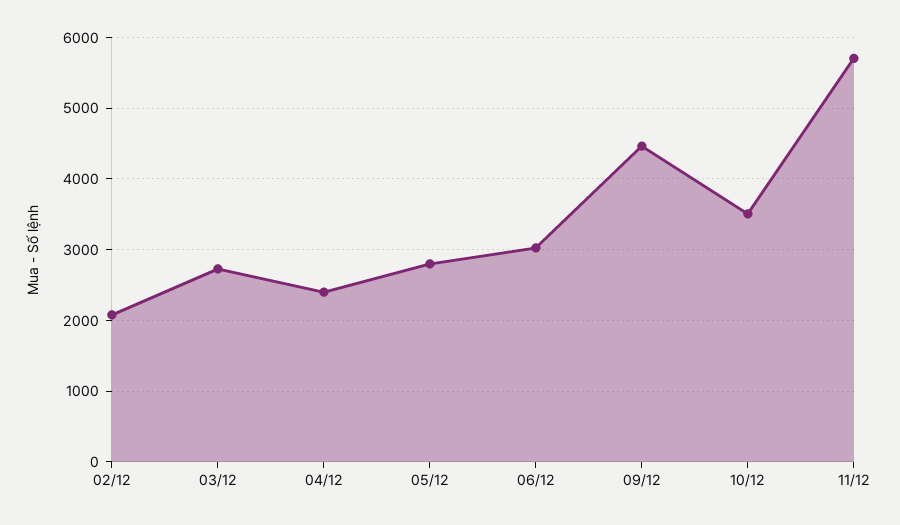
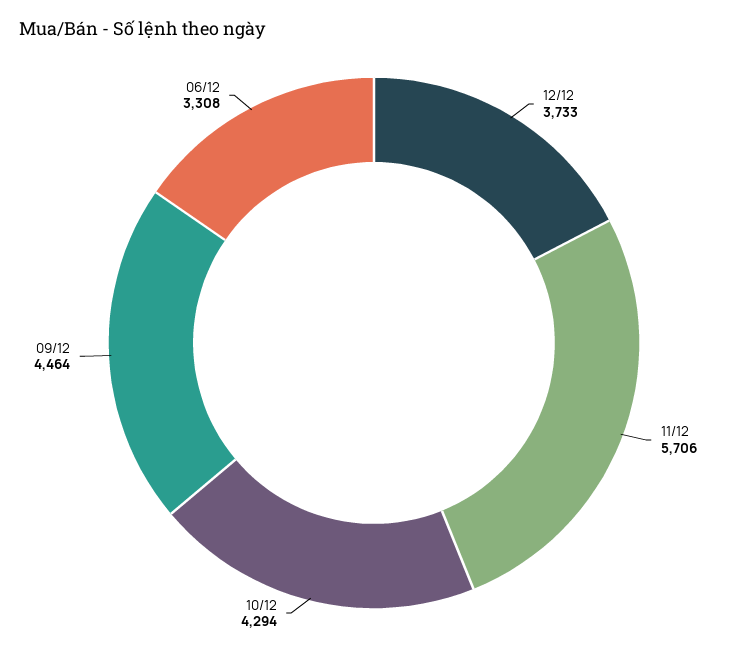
02/12: 2100 -> none
03/12: 2700 -> none
04/12: 2400 -> none
05/12: 2800 -> none
06/12: 3000 -> 3308
10/12: 3500 -> 4294
12/12: none -> 3733

